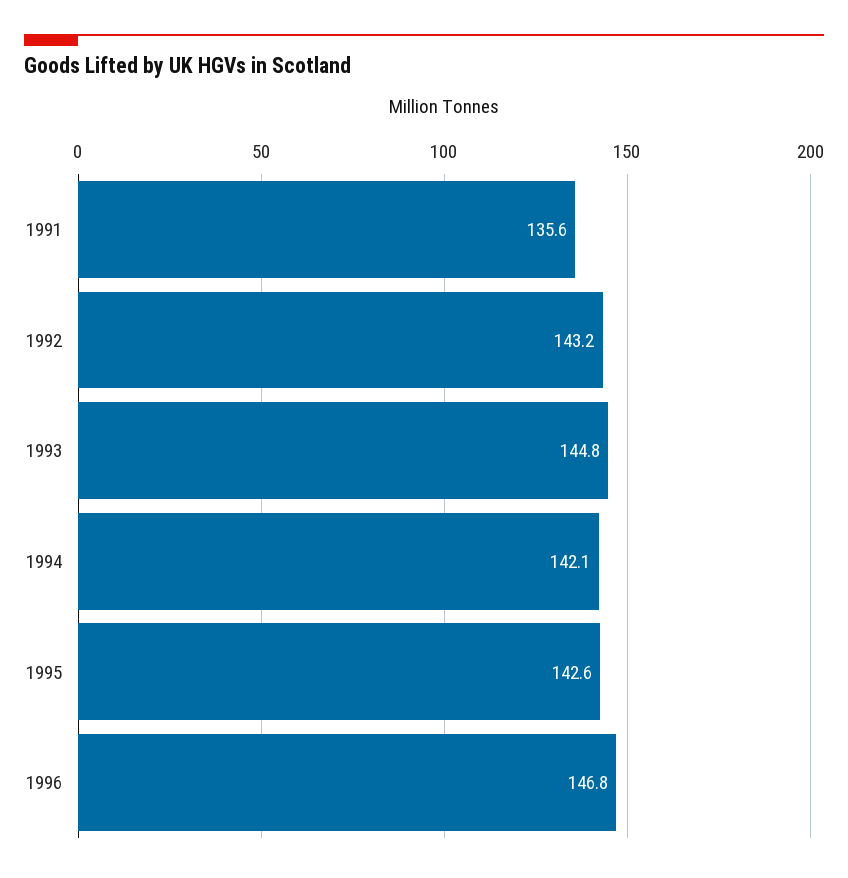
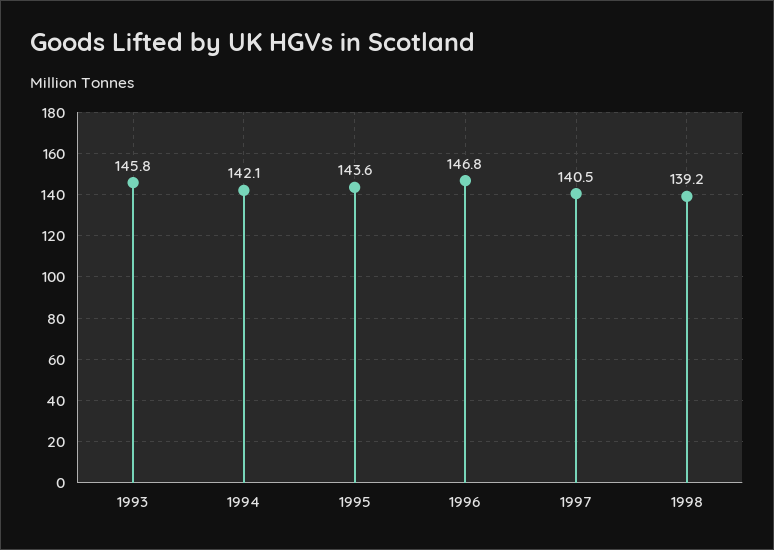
1991: 135.6 -> none
1992: 143.2 -> none
1993: 144.8 -> 145.8
1995: 142.6 -> 143.6
1997: none -> 140.5
1998: none -> 139.2

